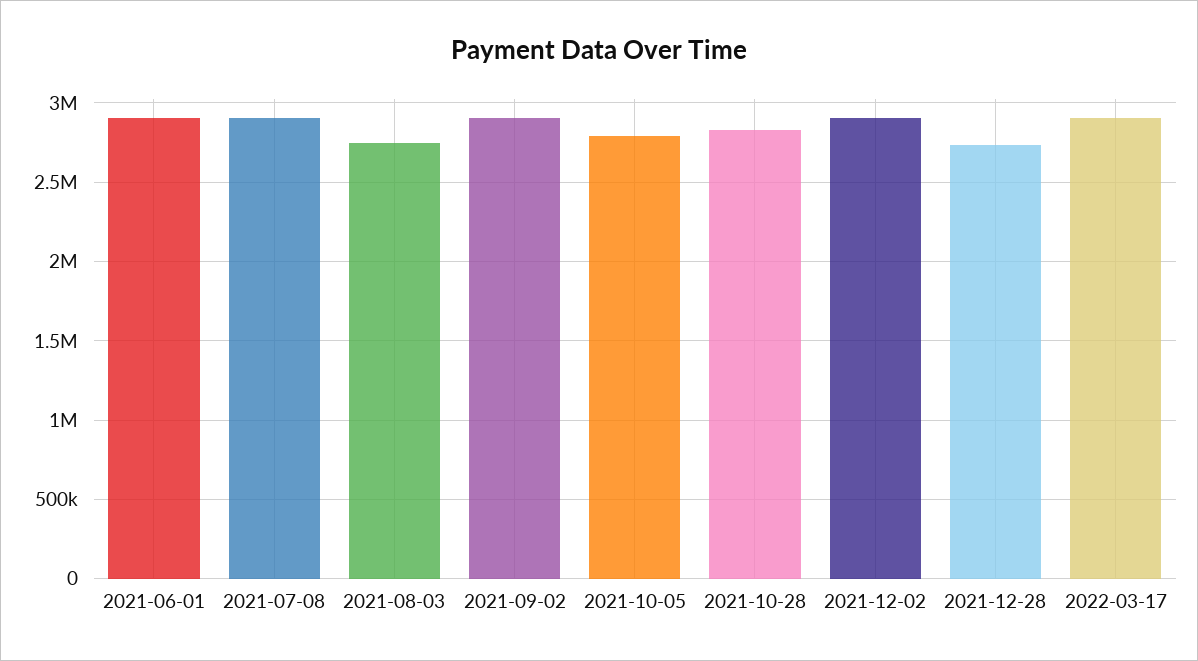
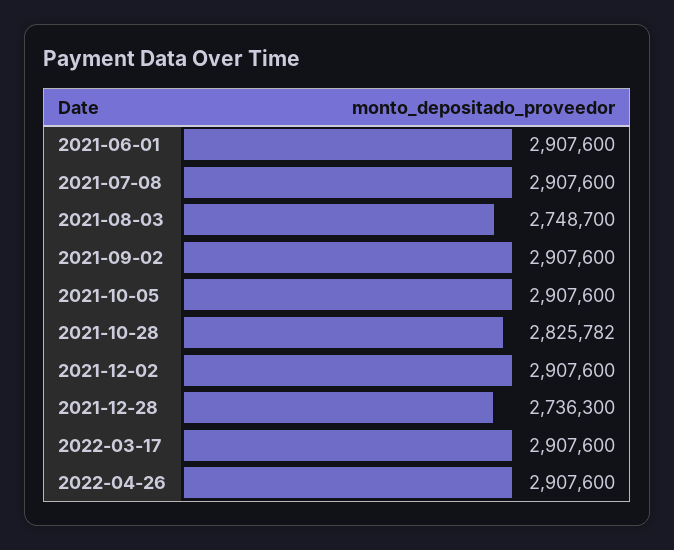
2021-10-05: 2800000 -> 2907600
2022-04-26: none -> 2907600

